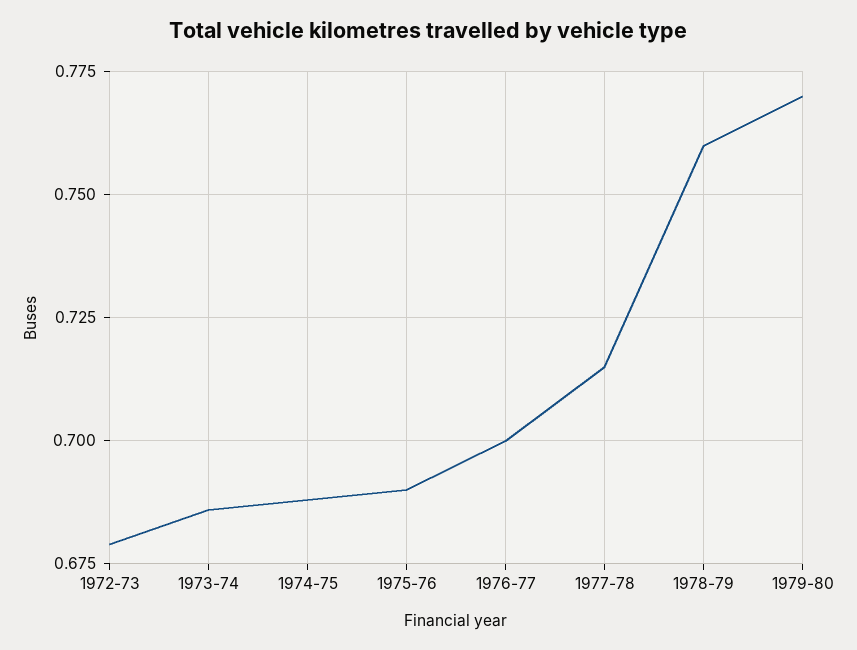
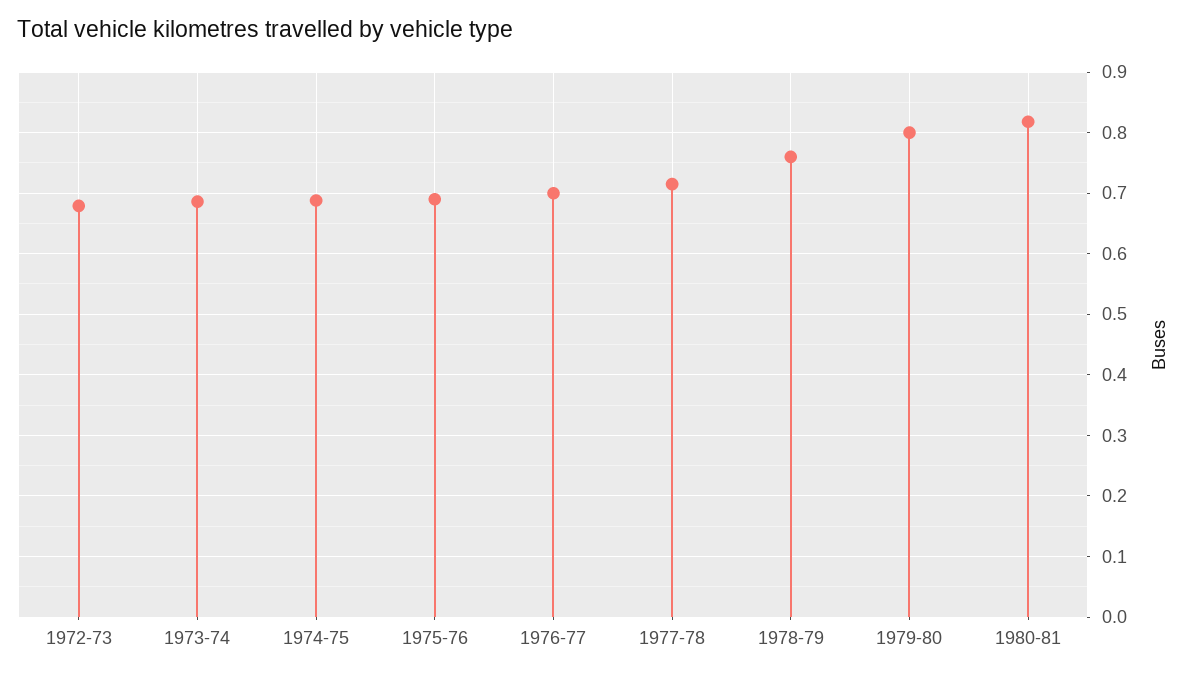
1979-80: 0.77 -> 0.8
1980-81: none -> 0.82

